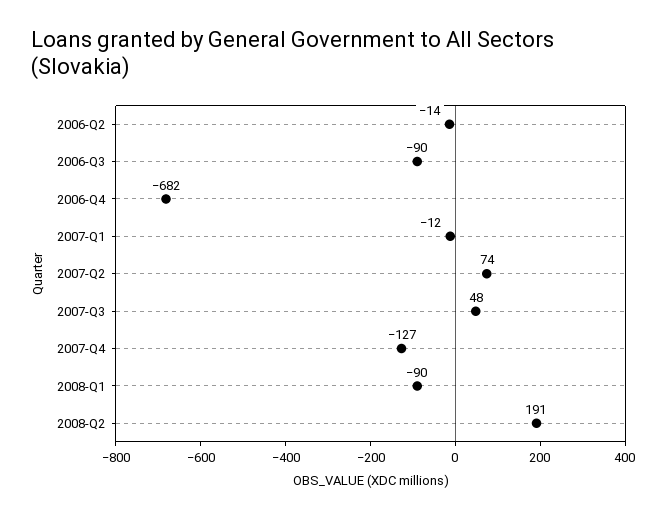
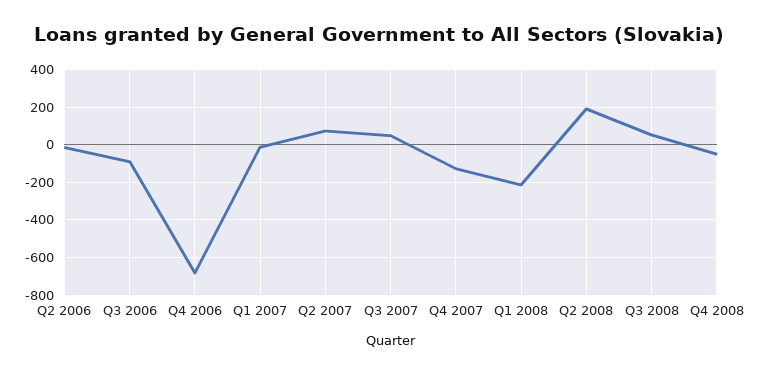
2008-Q1: -90 -> -200
Q3 2008: none -> 50
Q4 2008: none -> -50

